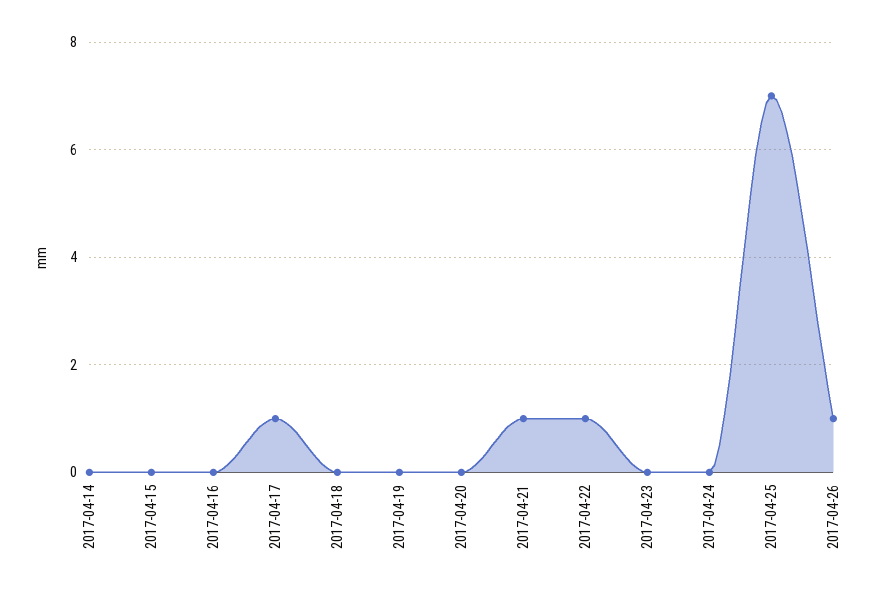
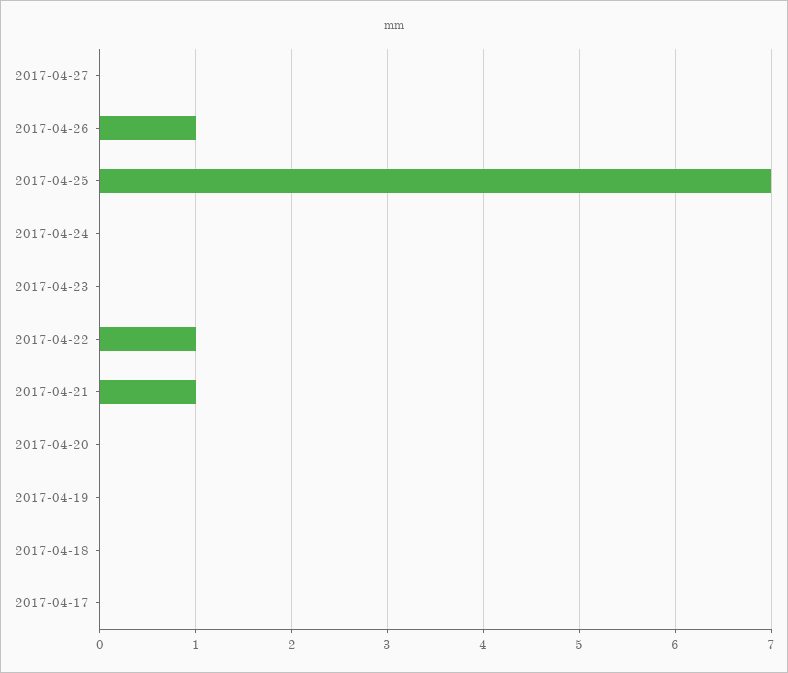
2017-04-14: 0 -> none
2017-04-15: 0 -> none
2017-04-16: 0 -> none
2017-04-17: 1 -> 0
2017-04-27: none -> 0

